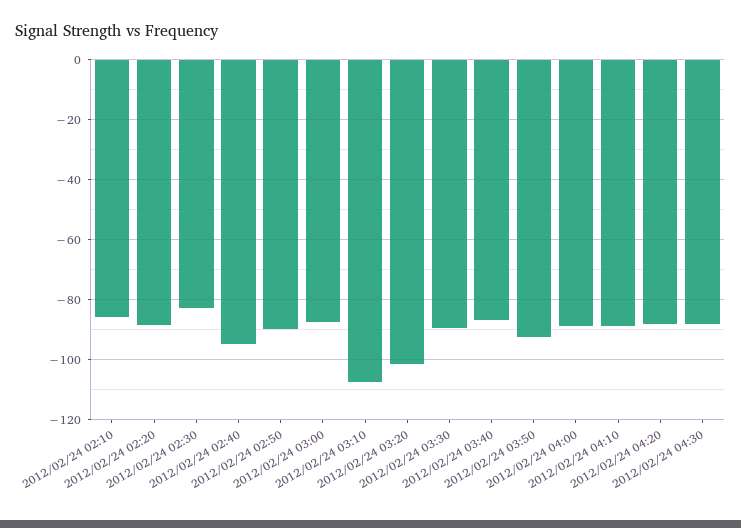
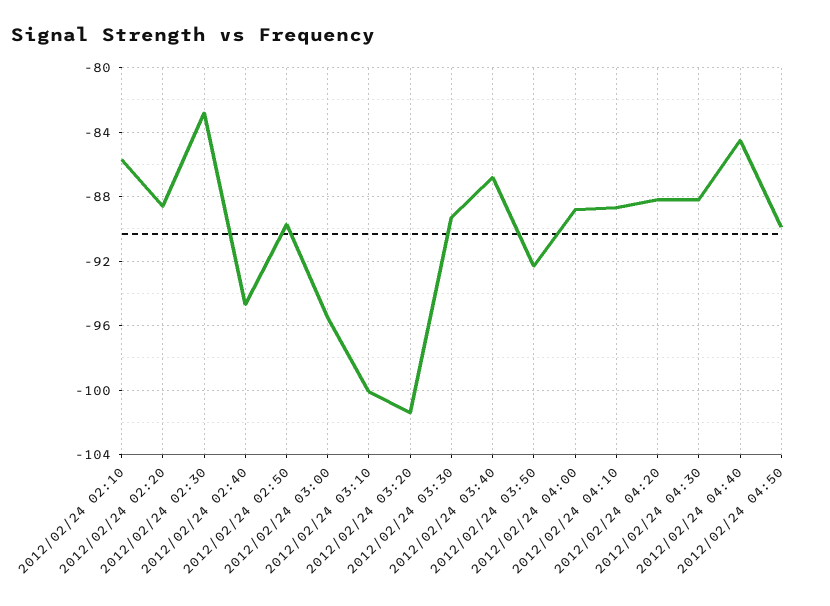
2012/02/24 03:00: -87.5 -> -95.5
2012/02/24 03:10: -107.5 -> -100
2012/02/24 04:40: none -> -84.5
2012/02/24 04:50: none -> -90

